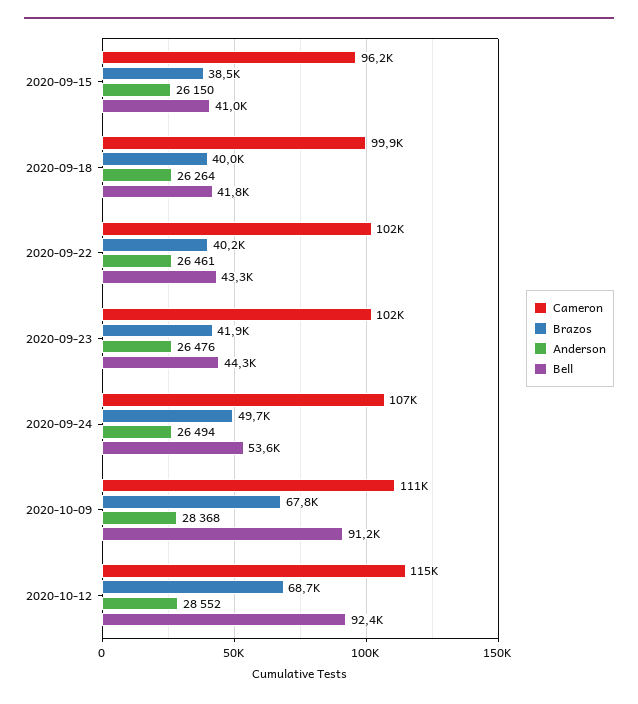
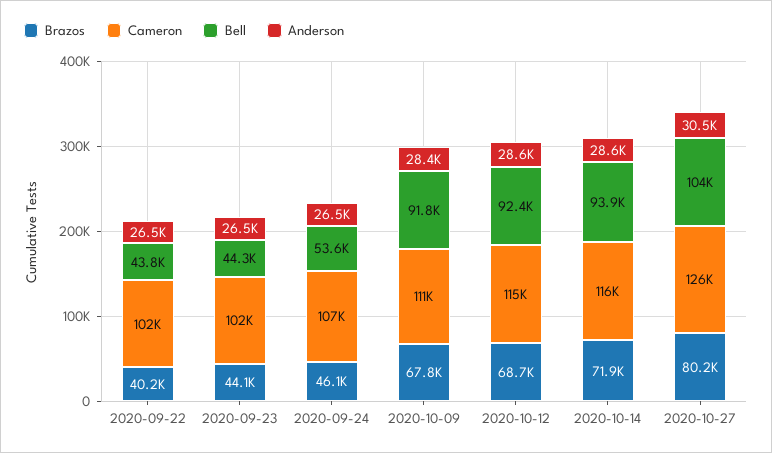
Cameron, 2020-09-15: 96200 -> none
Brazos, 2020-09-15: 38500 -> none
Anderson, 2020-09-15: 26150 -> none
Bell, 2020-09-15: 41000 -> none
Cameron, 2020-09-18: 99900 -> none
Brazos, 2020-09-18: 40000 -> none
Anderson, 2020-09-18: 26264 -> none
Bell, 2020-09-18: 41800 -> none
Bell, 2020-09-22: 43300 -> 43800
Brazos, 2020-09-23: 41900 -> 44100
Brazos, 2020-09-24: 49700 -> 46100
Bell, 2020-10-09: 91200 -> 91800
Brazos, 2020-10-14: none -> 71900
Cameron, 2020-10-14: none -> 116000
Bell, 2020-10-14: none -> 93900
Anderson, 2020-10-14: none -> 28600
Brazos, 2020-10-27: none -> 80200
Cameron, 2020-10-27: none -> 126000
Bell, 2020-10-27: none -> 104000
Anderson, 2020-10-27: none -> 30500

